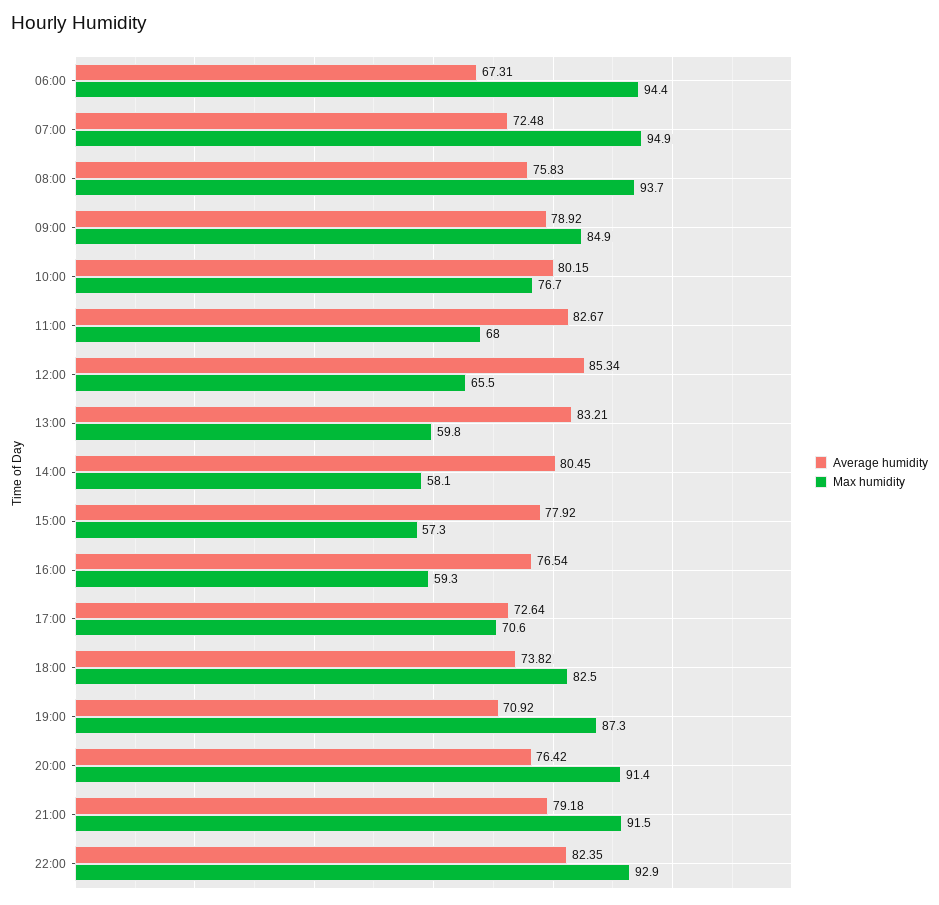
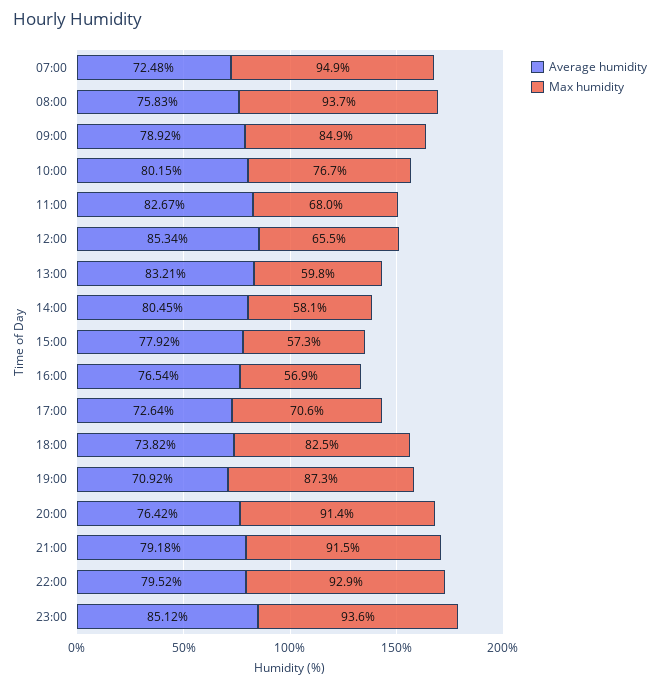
Average humidity, 06:00: 67.31 -> none
Max humidity, 06:00: 94.4 -> none
Max humidity, 16:00: 59.3 -> 56.9
Average humidity, 22:00: 82.35 -> 79.52
Average humidity, 23:00: none -> 85.12
Max humidity, 23:00: none -> 93.6

